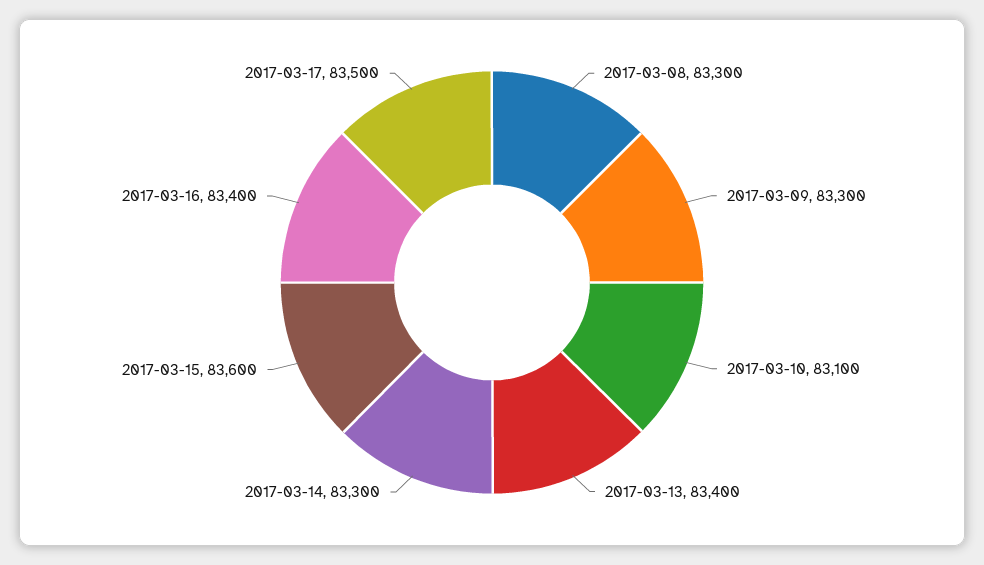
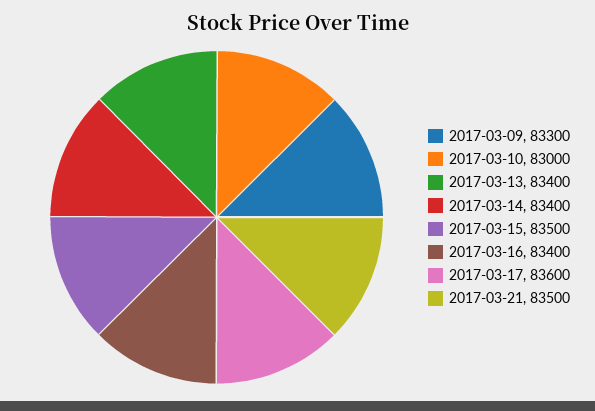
2017-03-08: 83300 -> none
2017-03-10: 83100 -> 83000
2017-03-14: 83300 -> 83400
2017-03-15: 83600 -> 83500
2017-03-17: 83500 -> 83600
2017-03-21: none -> 83500

